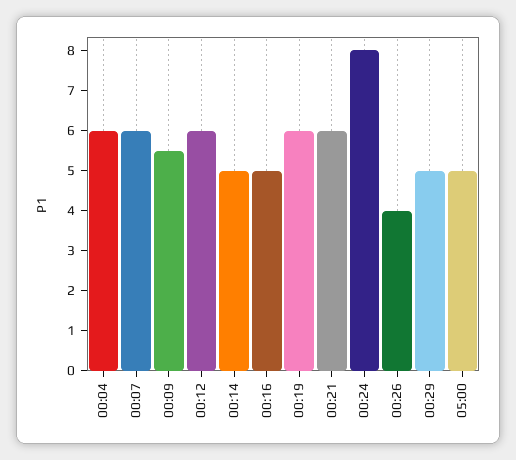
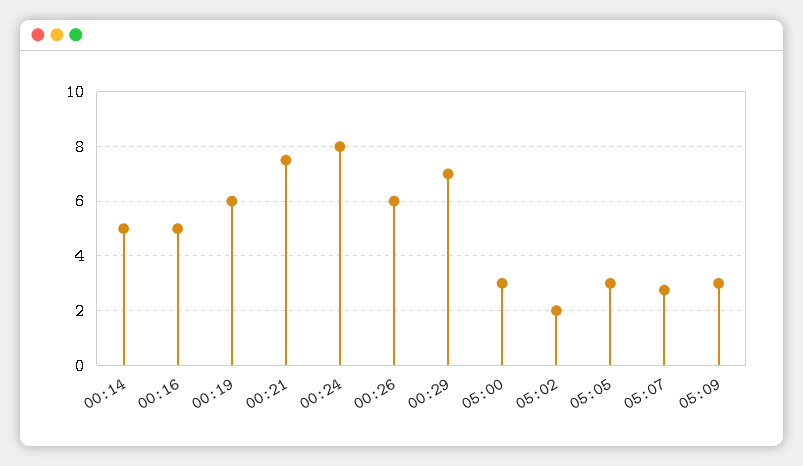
00:04: 6 -> none
00:07: 6 -> none
00:09: 5.5 -> none
00:12: 6 -> none
00:21: 6 -> 7.5
00:26: 4 -> 6
00:29: 5 -> 7
05:00: 5 -> 3
05:02: none -> 2
05:05: none -> 3
05:07: none -> 2.75
05:09: none -> 3

